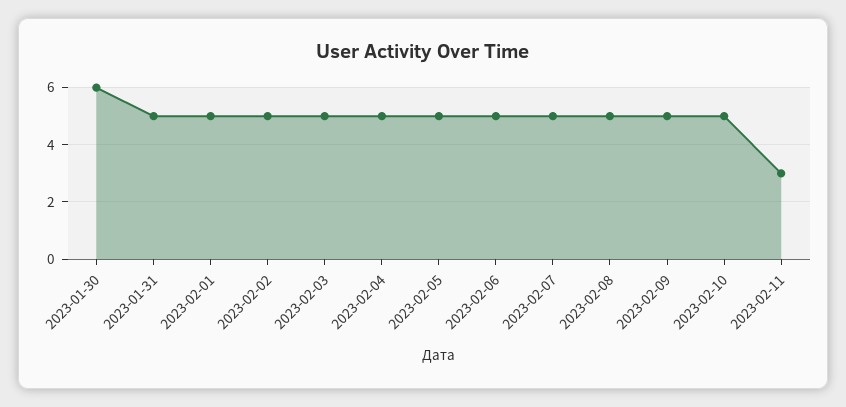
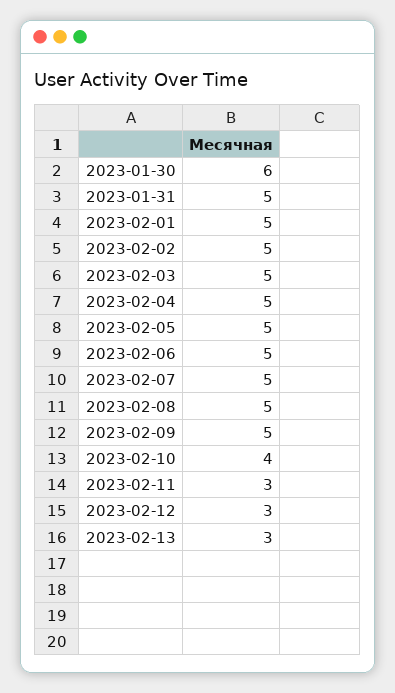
2023-02-10: 5 -> 4
2023-02-12: none -> 3
2023-02-13: none -> 3

